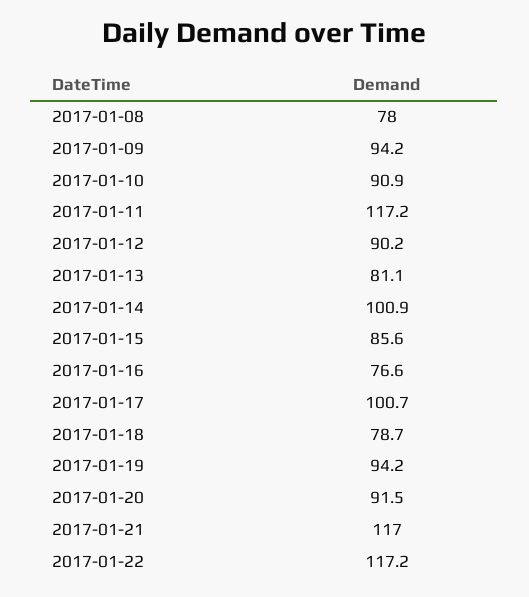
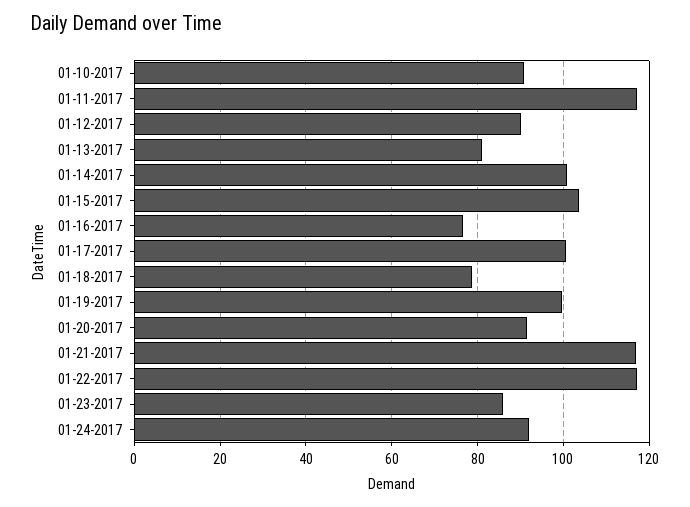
2017-01-08: 78 -> none
2017-01-09: 94.2 -> none
2017-01-15: 85.6 -> 104
2017-01-19: 94.2 -> 100
01-23-2017: none -> 86
01-24-2017: none -> 92

